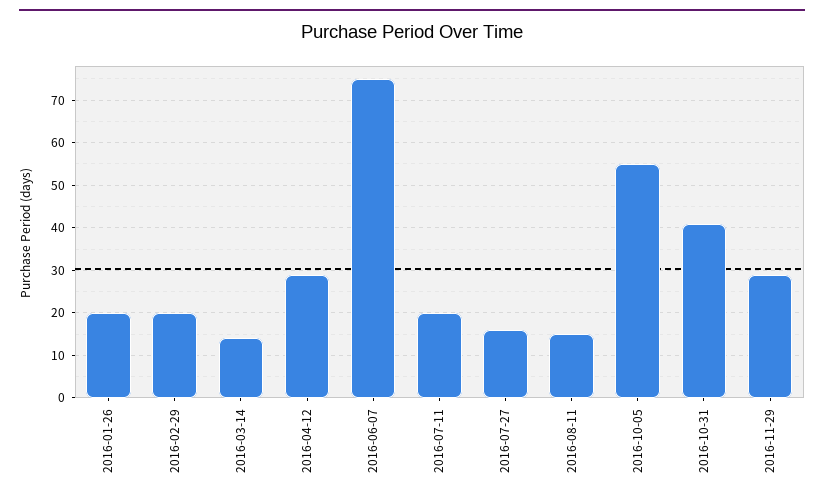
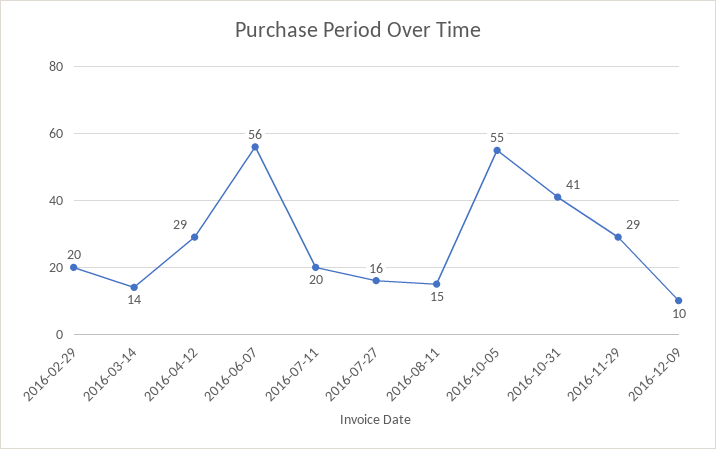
2016-01-26: 20 -> none
2016-06-07: 75 -> 56
2016-12-09: none -> 10

